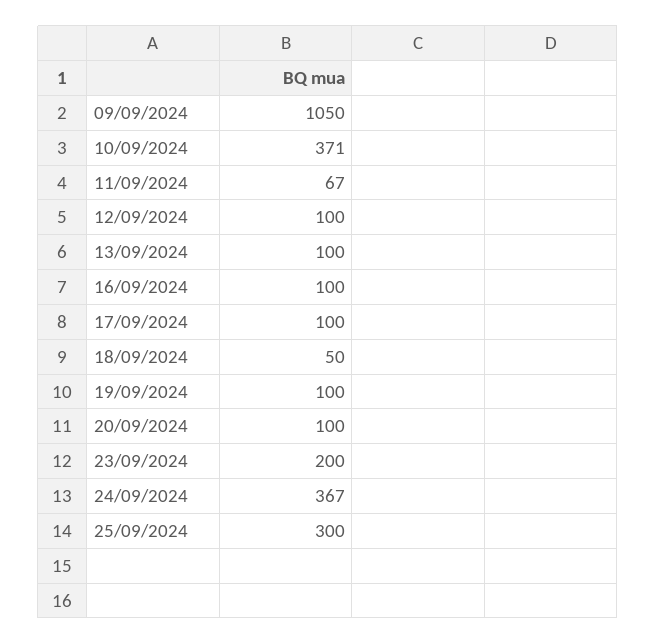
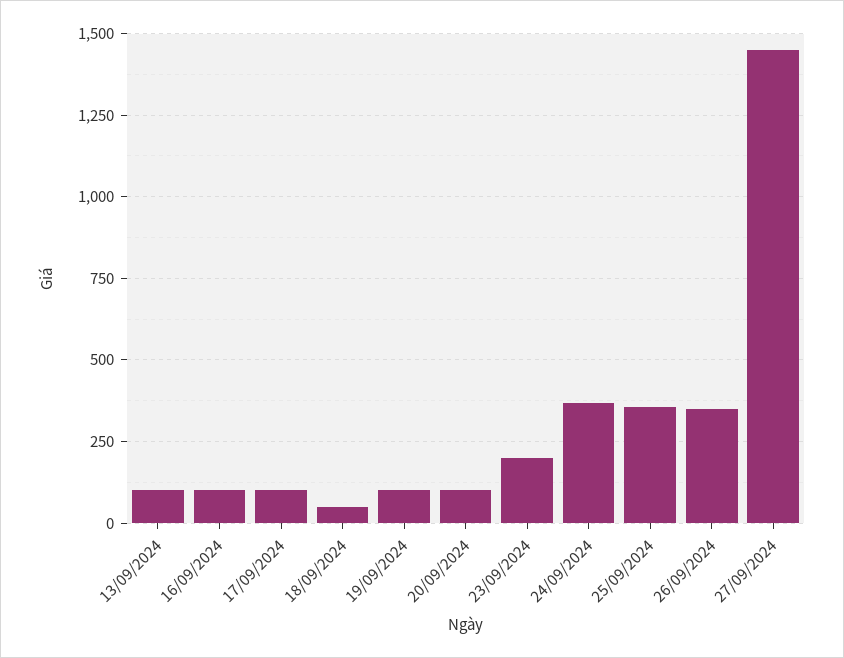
09/09/2024: 1050 -> none
10/09/2024: 371 -> none
11/09/2024: 67 -> none
12/09/2024: 100 -> none
25/09/2024: 300 -> 350
26/09/2024: none -> 350
27/09/2024: none -> 1450

